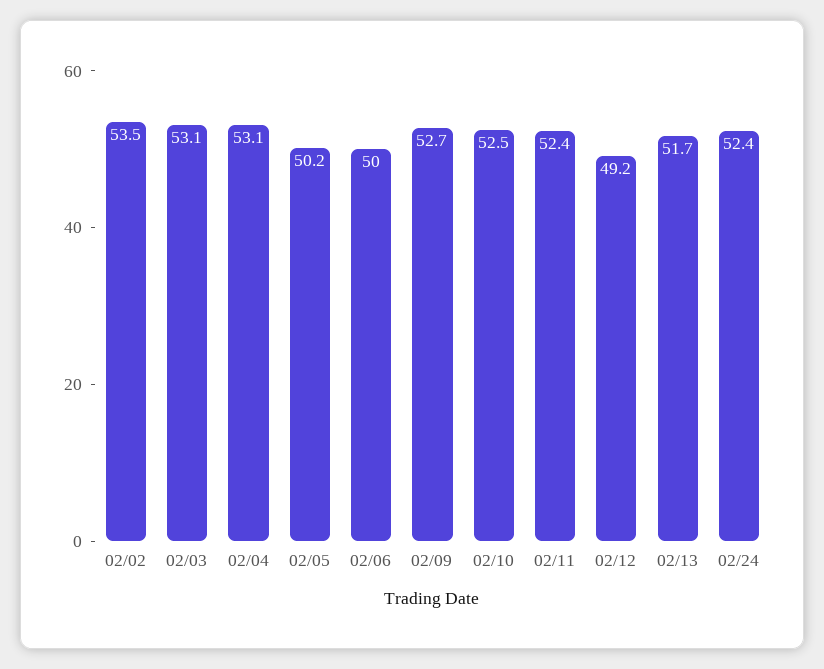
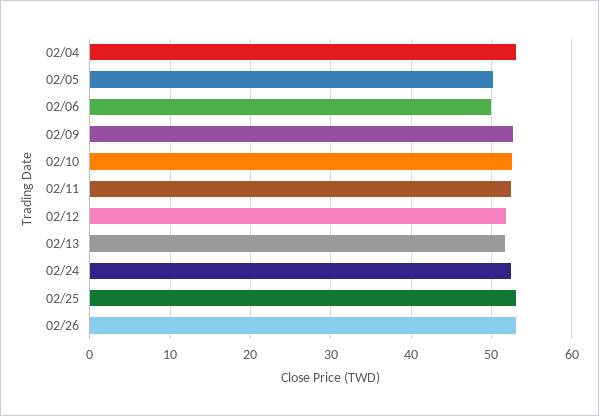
02/02: 53.5 -> none
02/03: 53.1 -> none
02/12: 49.2 -> 52
02/25: none -> 53
02/26: none -> 53

